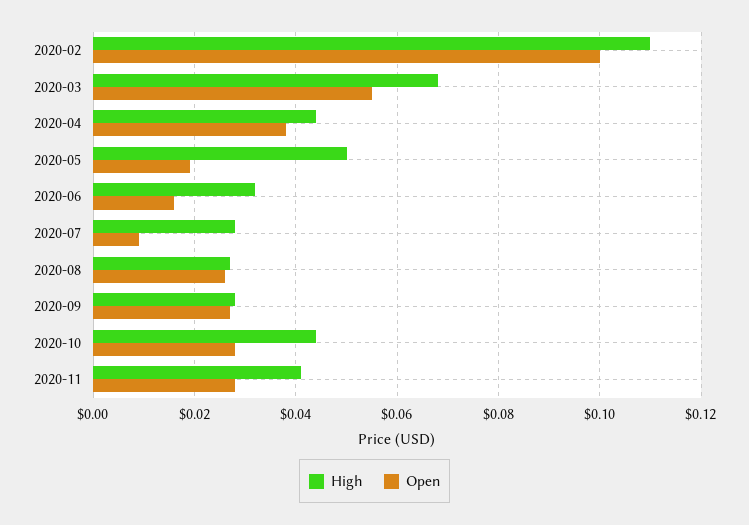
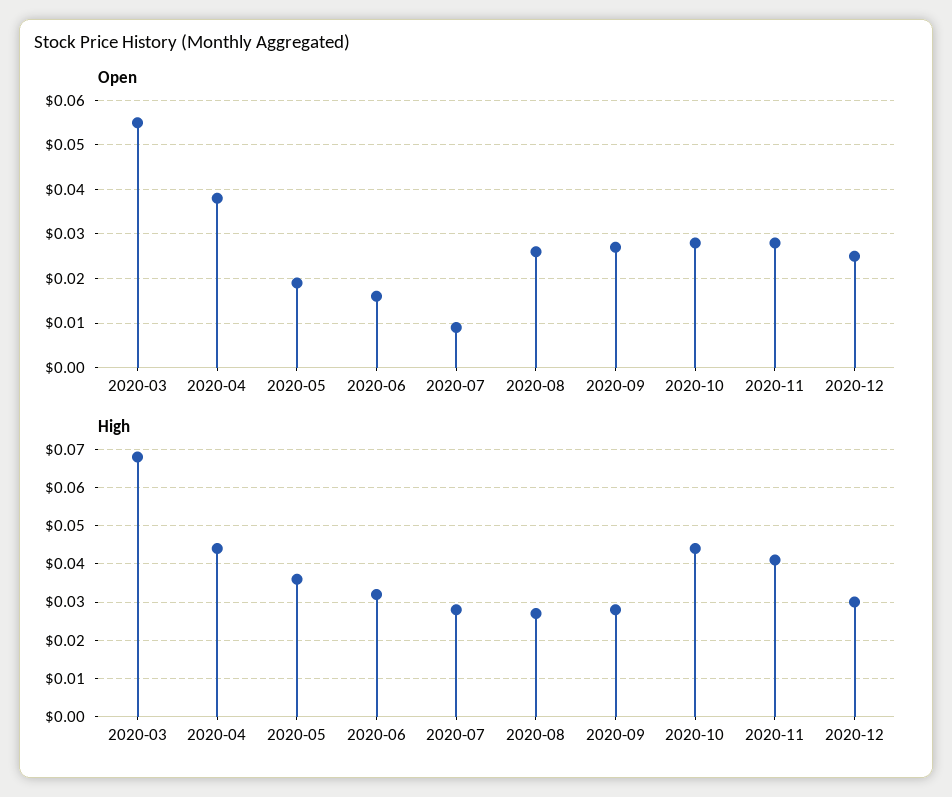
High, 2020-02: 0.11 -> none
Open, 2020-02: 0.1 -> none
High, 2020-05: 0.05 -> 0.035
Open, 2020-12: none -> 0.025
High, 2020-12: none -> 0.03

